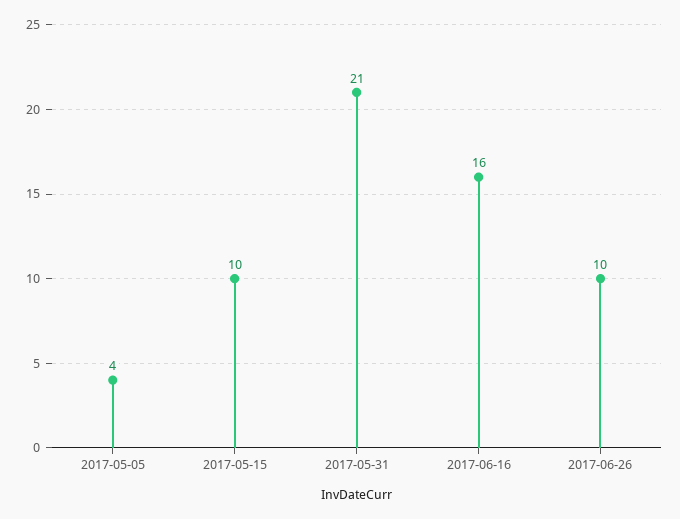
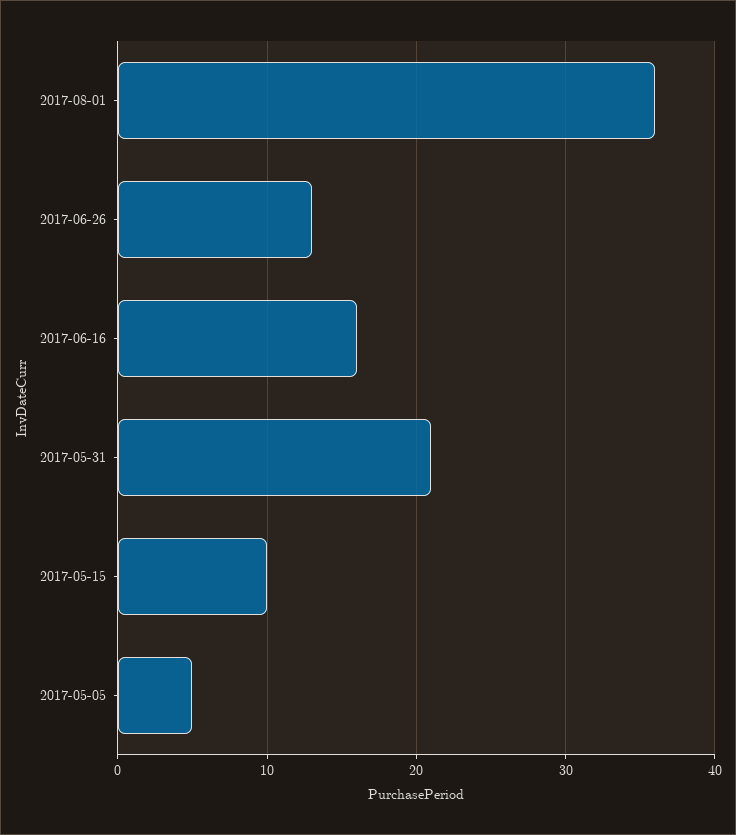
2017-05-05: 4 -> 5
2017-06-26: 10 -> 13
2017-08-01: none -> 36

